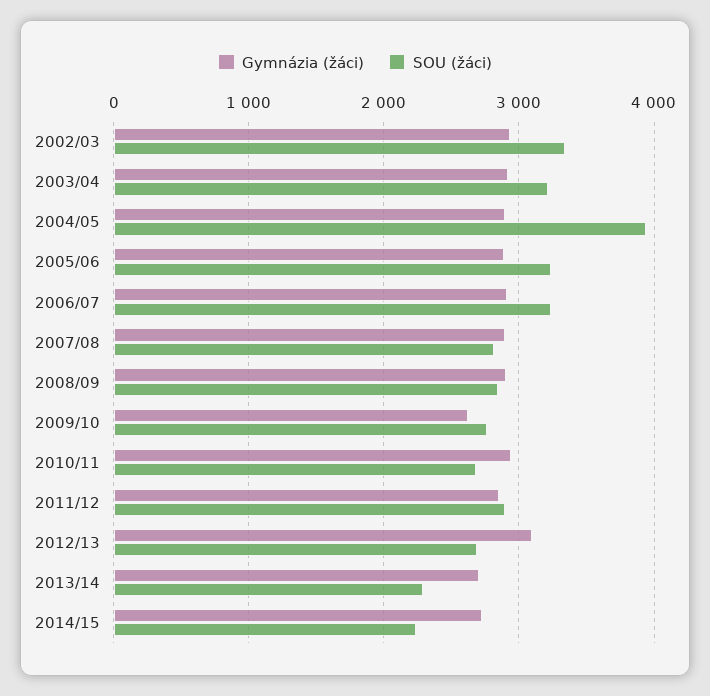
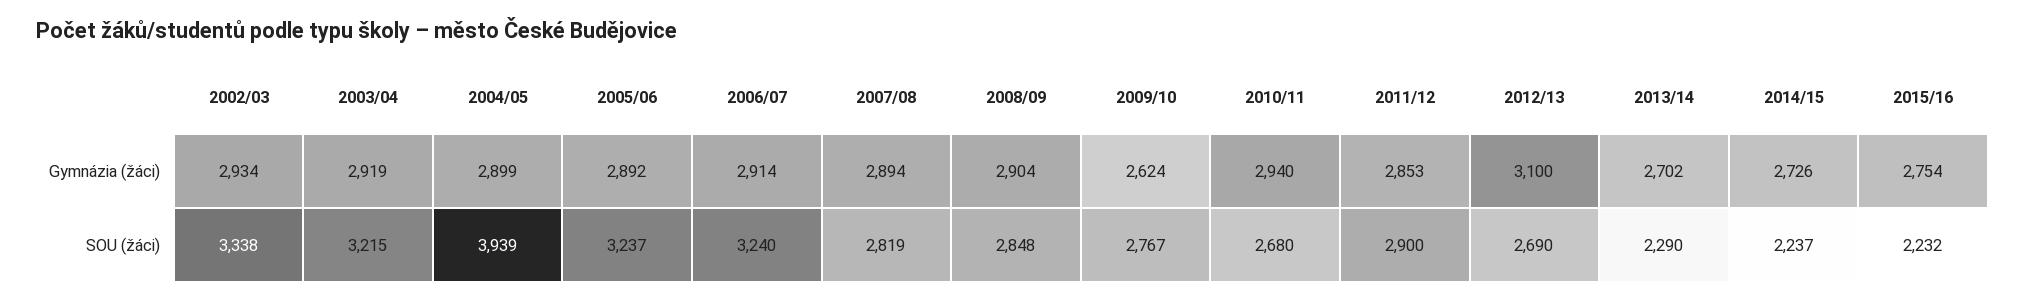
Gymnázia (žáci), 2015/16: none -> 2754
SOU (žáci), 2015/16: none -> 2232

